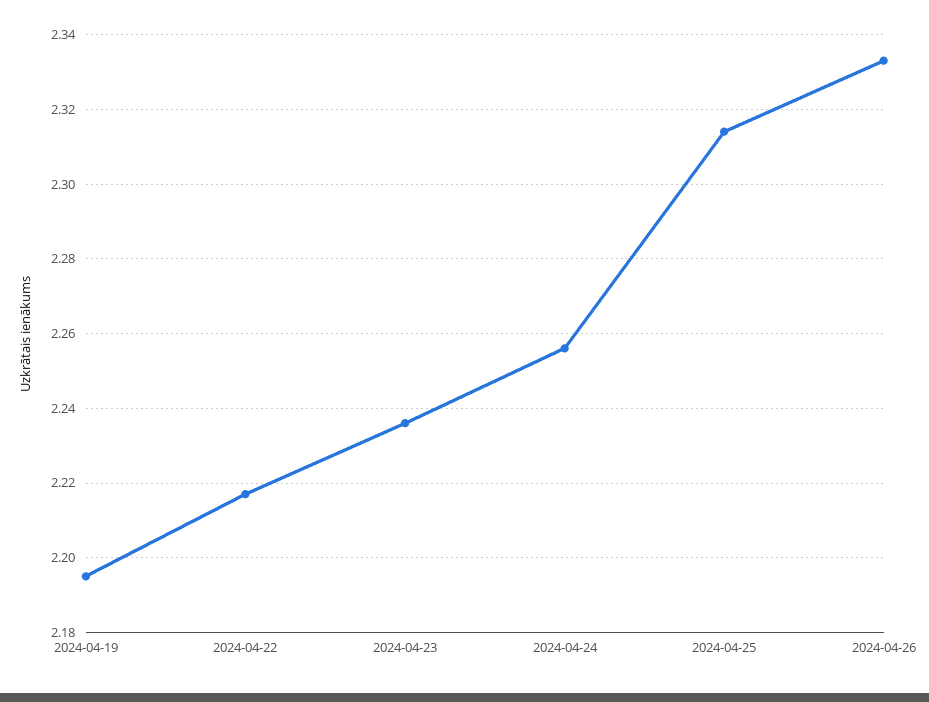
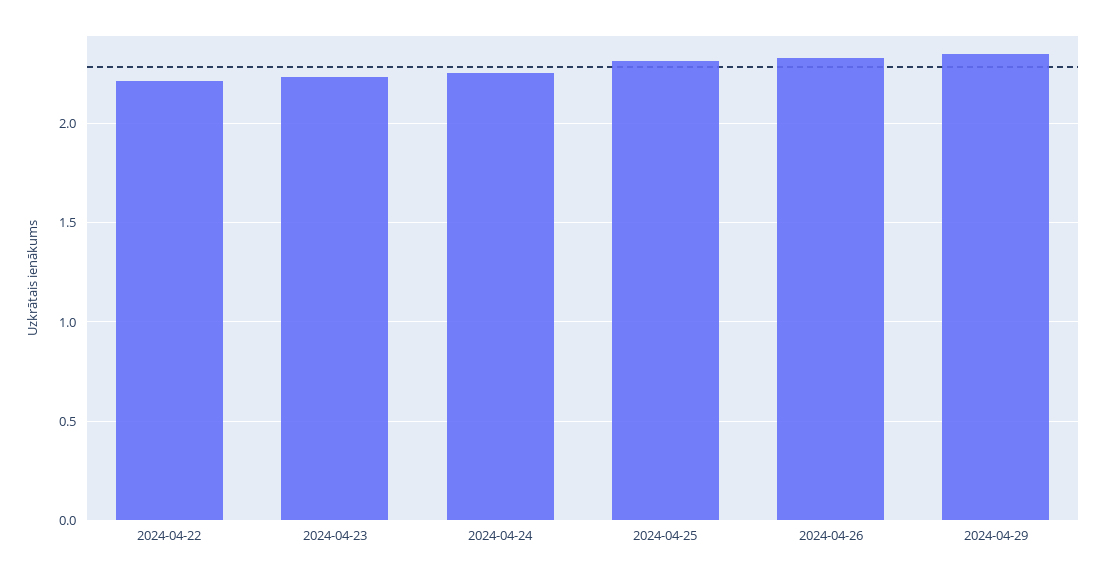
2024-04-19: 2.195 -> none
2024-04-29: none -> 2.35

